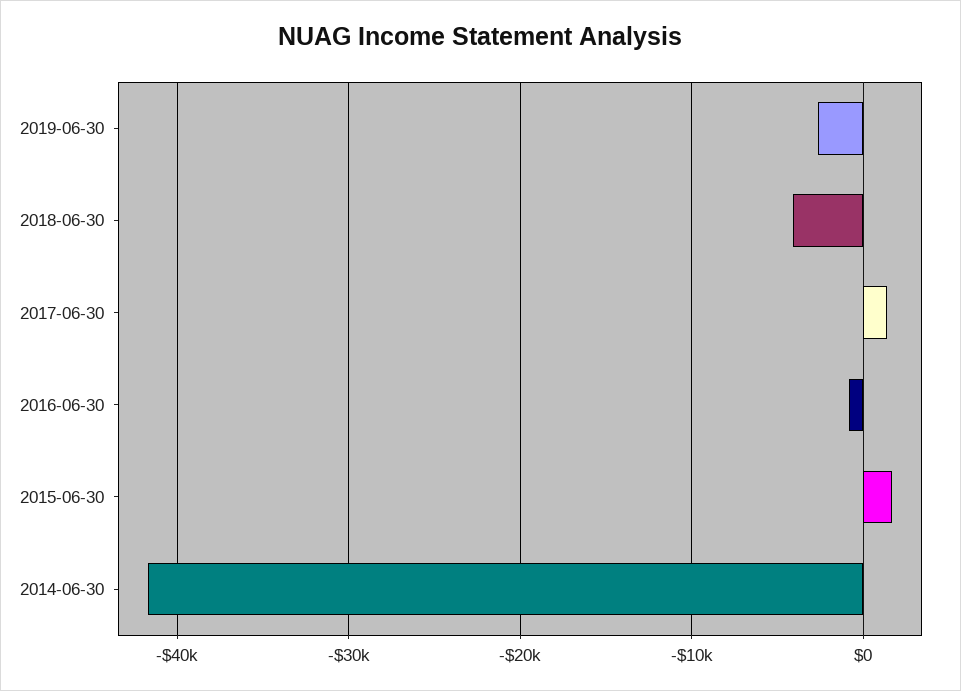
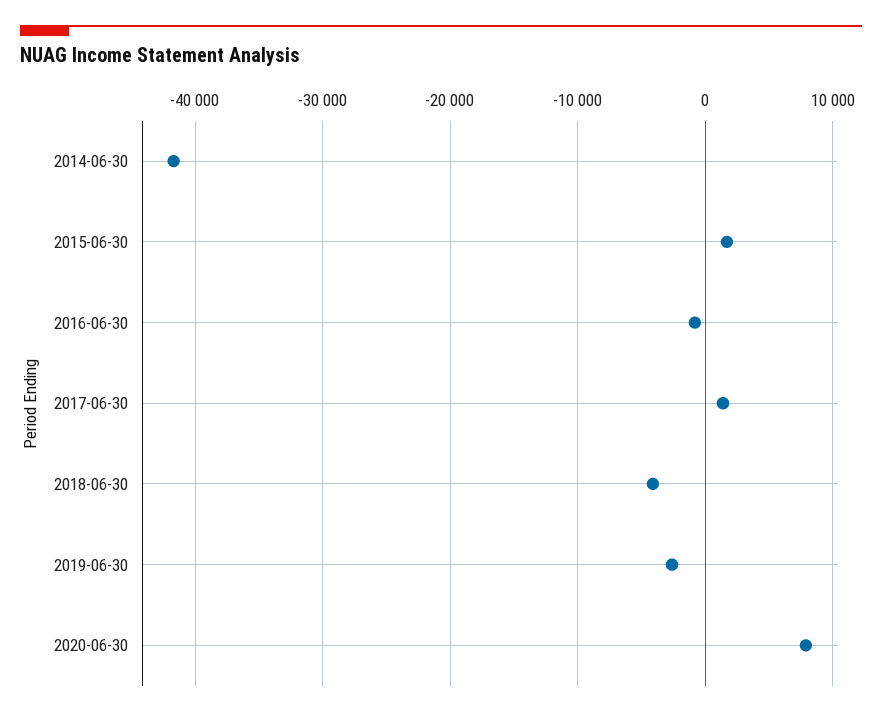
2020-06-30: none -> 8000

